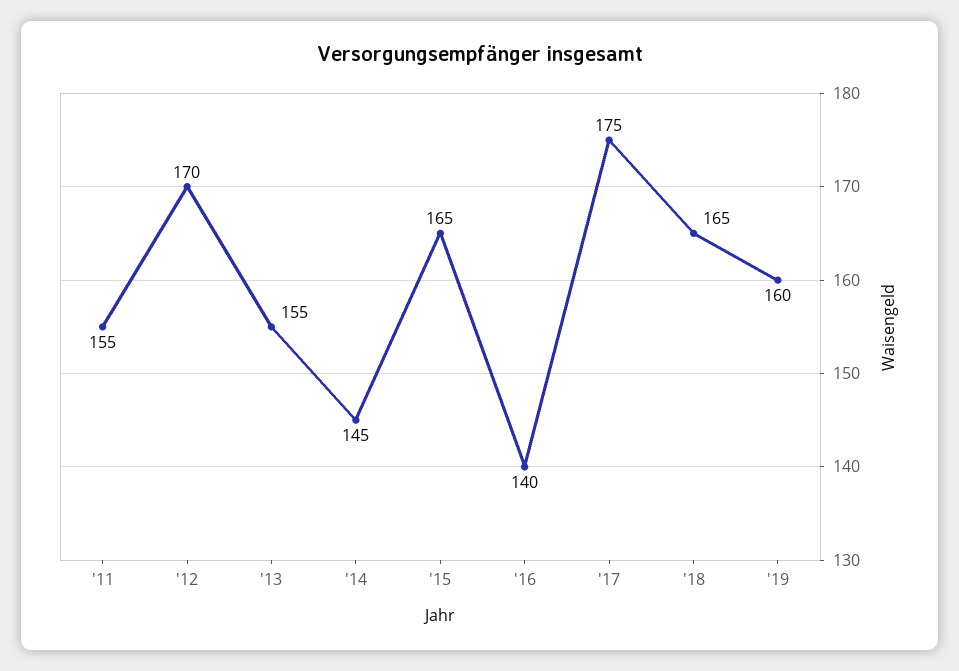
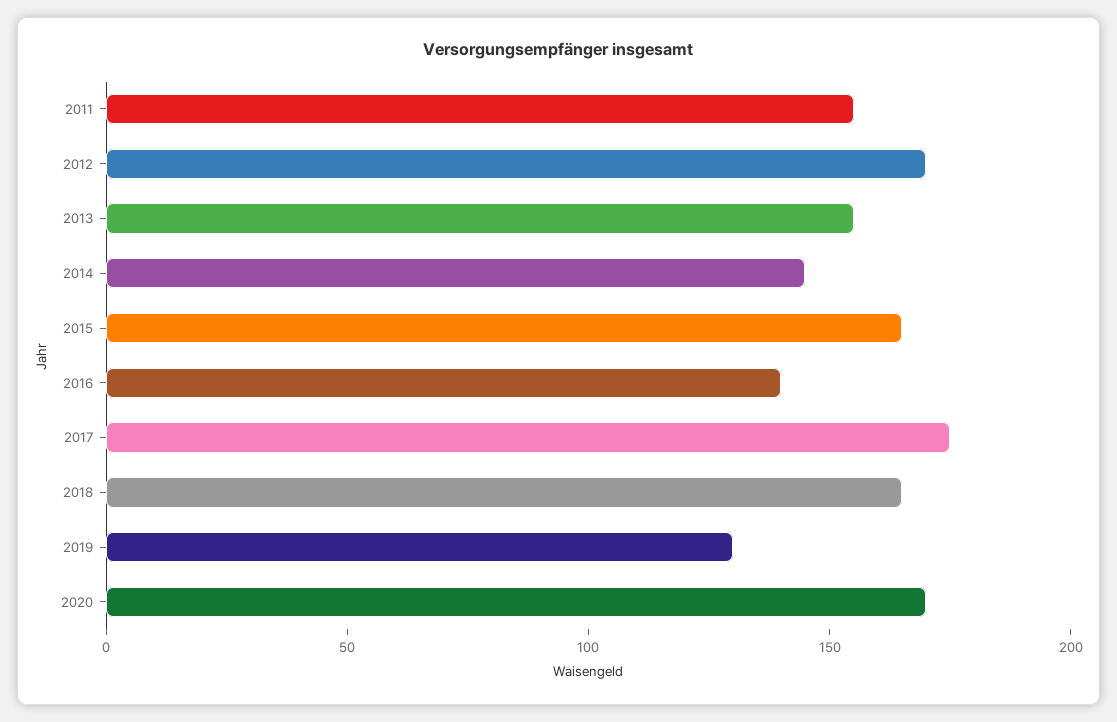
'19: 160 -> 130
2020: none -> 170

